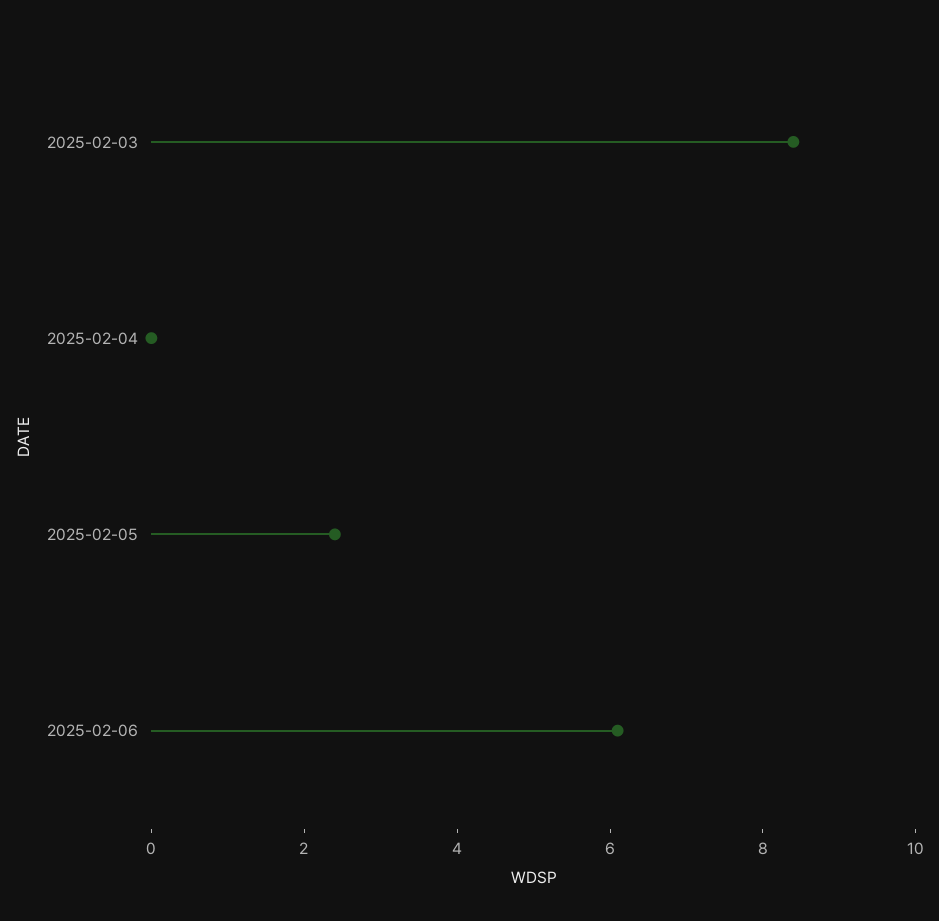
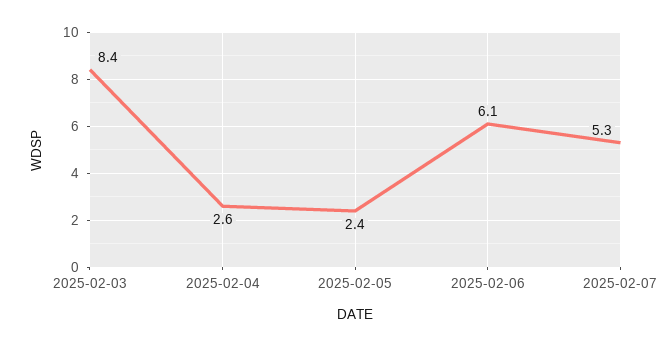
2025-02-04: 0 -> 2.6
2025-02-07: none -> 5.3

